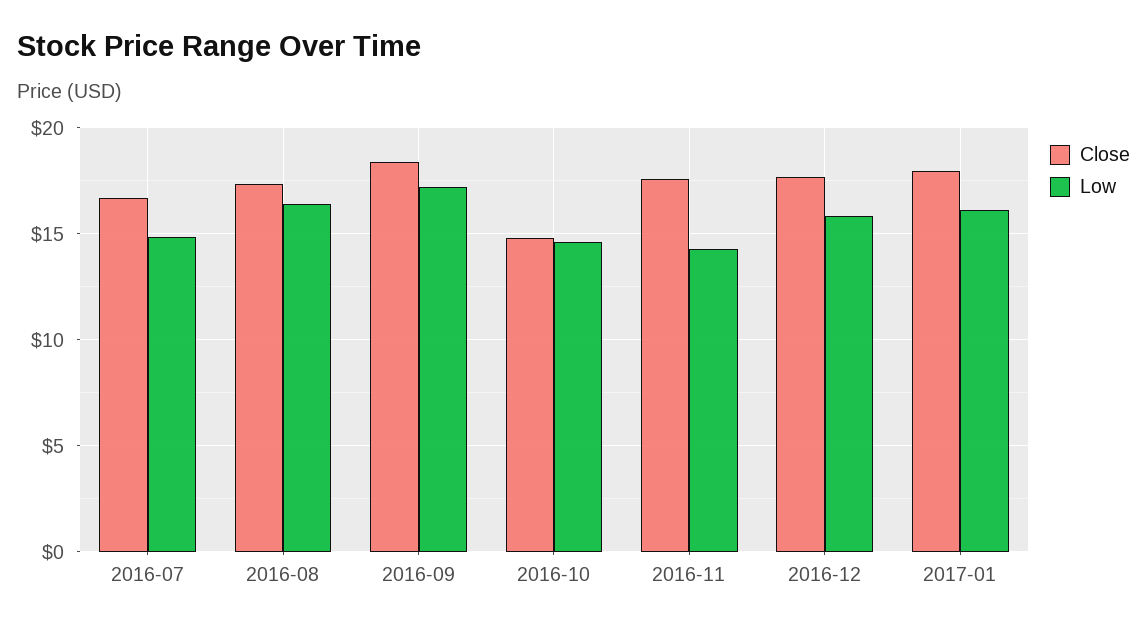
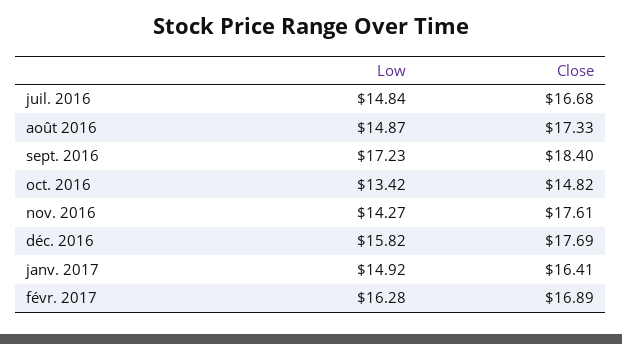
Low, 2016-08: 16.5 -> 14.87
Low, 2016-10: 14.5 -> 13.42
Close, 2017-01: 18 -> 16.41
Low, 2017-01: 16 -> 14.92
Low, févr. 2017: none -> 16.28
Close, févr. 2017: none -> 16.89

